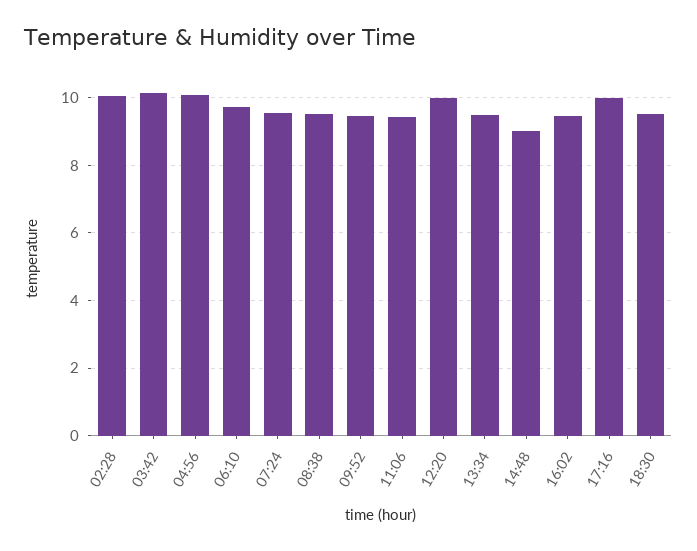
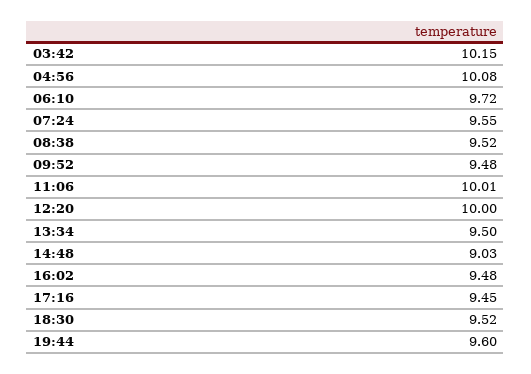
02:28: 10 -> none
11:06: 9.4 -> 10.01
17:16: 10 -> 9.45
19:44: none -> 9.6

